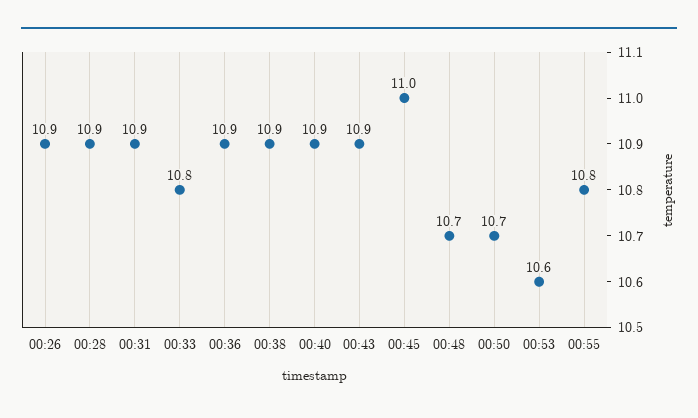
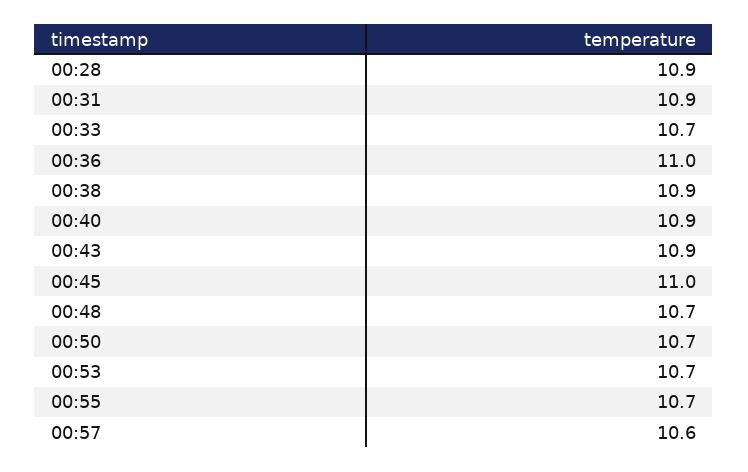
00:26: 10.9 -> none
00:33: 10.8 -> 10.7
00:36: 10.9 -> 11
00:53: 10.6 -> 10.7
00:55: 10.8 -> 10.7
00:57: none -> 10.6

